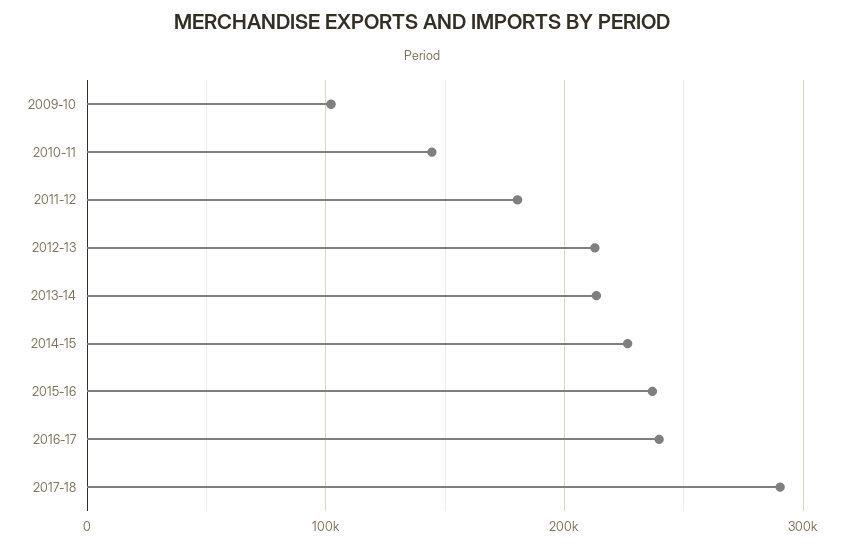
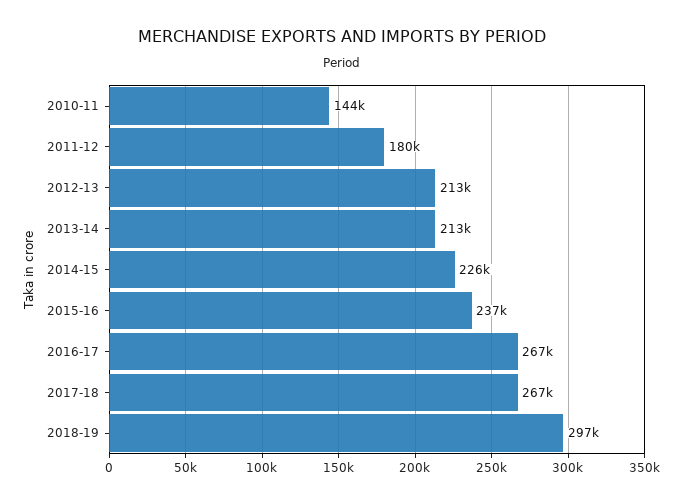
2009-10: 100000 -> none
2016-17: 240000 -> 267000
2017-18: 290000 -> 267000
2018-19: none -> 297000

